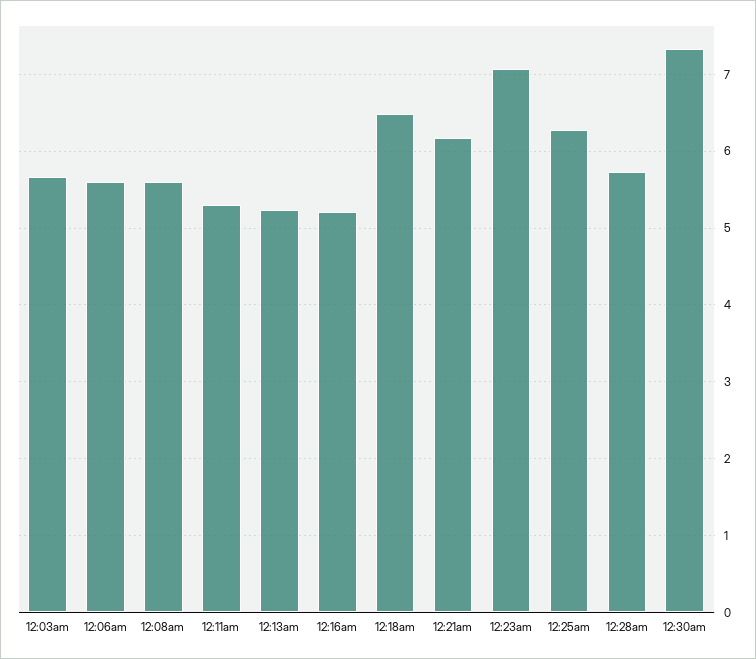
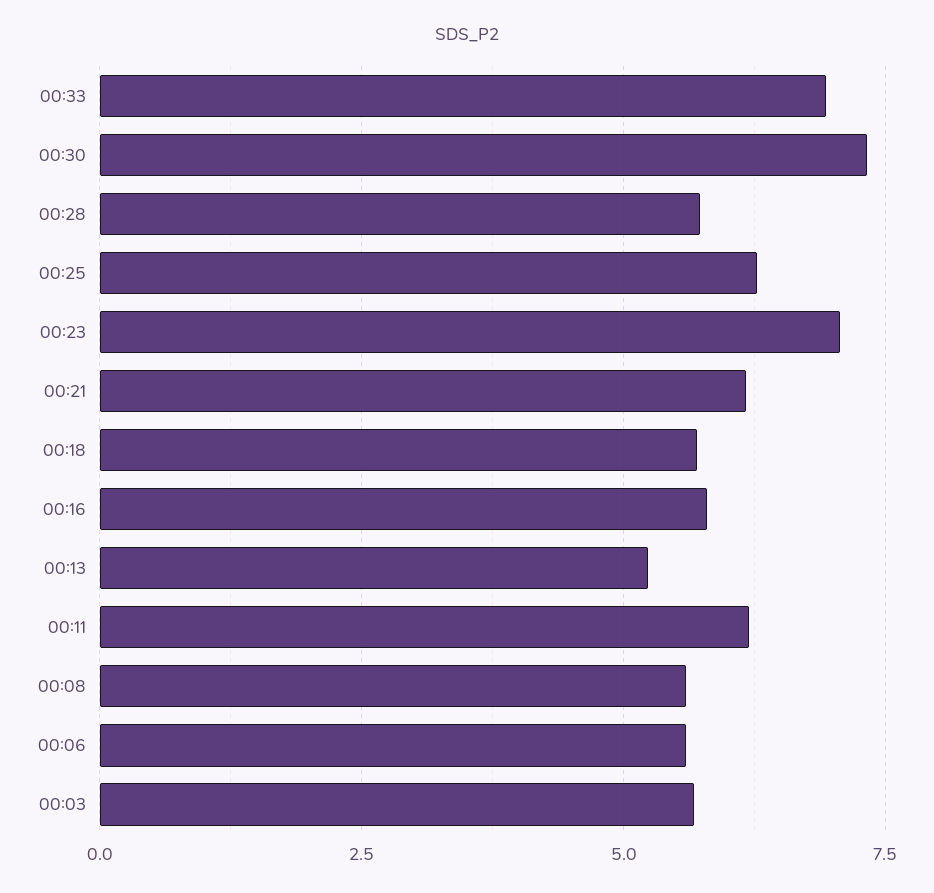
12:11am: 5.3 -> 6.25
12:16am: 5.2 -> 5.75
12:18am: 6.5 -> 5.75
00:33: none -> 7

